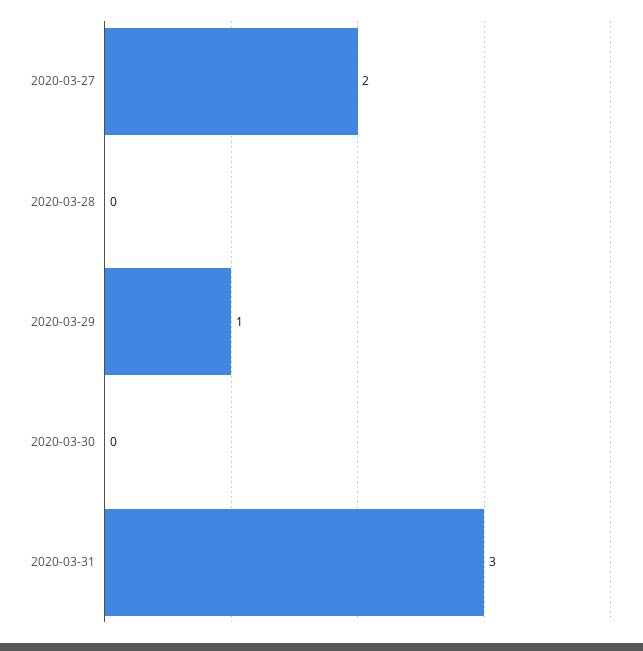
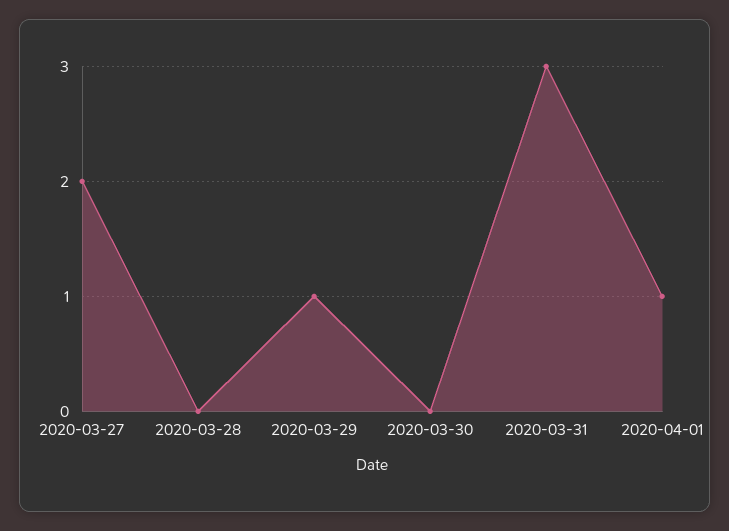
2020-04-01: none -> 1

